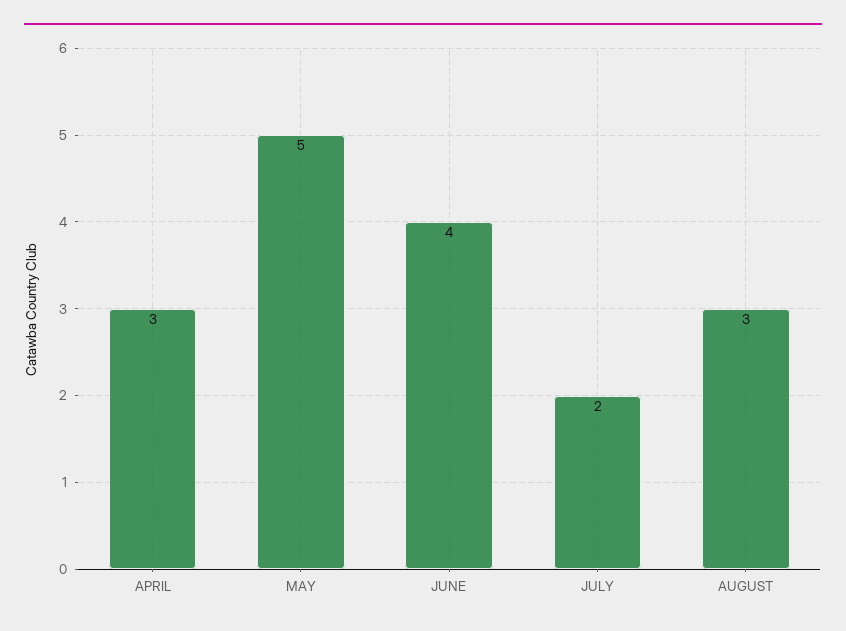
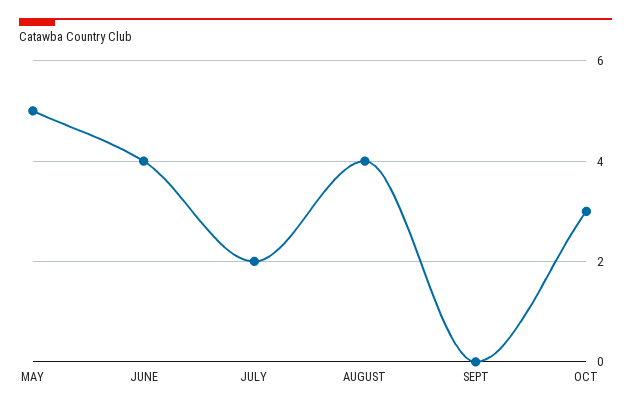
APRIL: 3 -> none
AUGUST: 3 -> 4
SEPT: none -> 0
OCT: none -> 3

